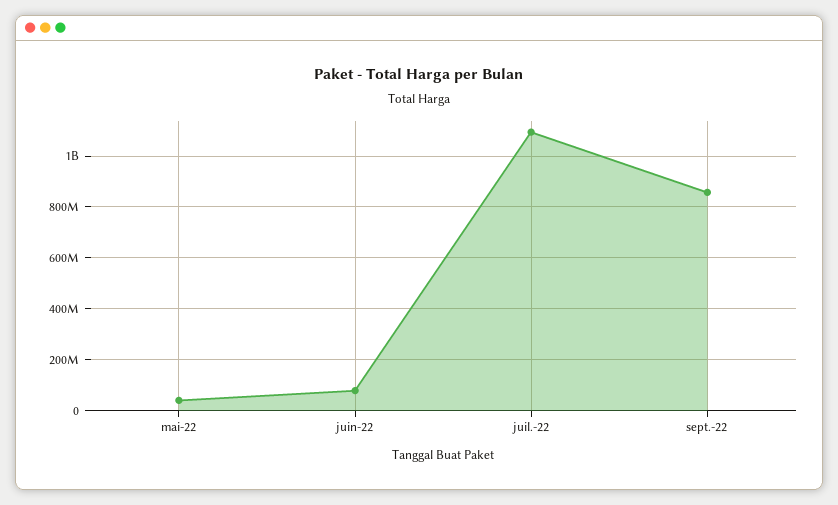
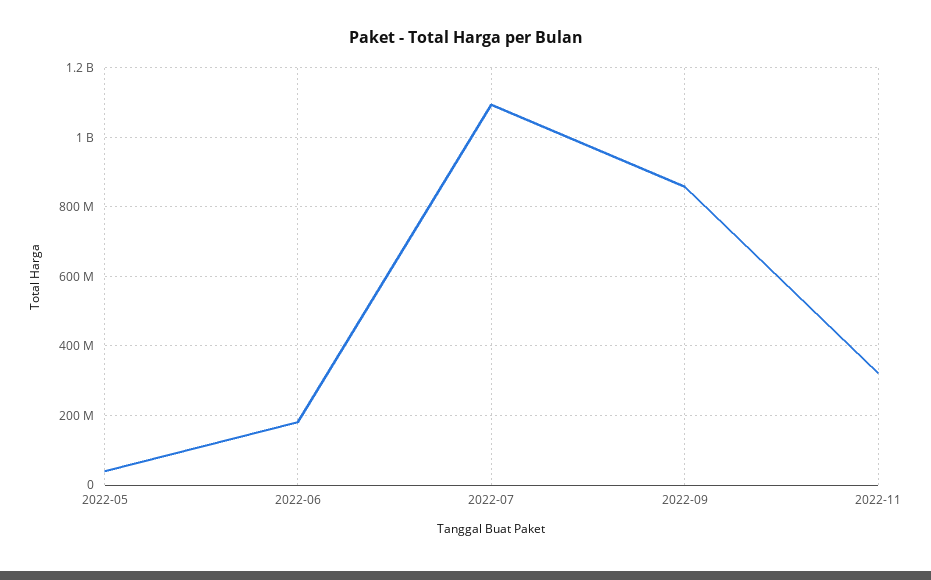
juin-22: 75000000 -> 180000000
2022-11: none -> 320000000

